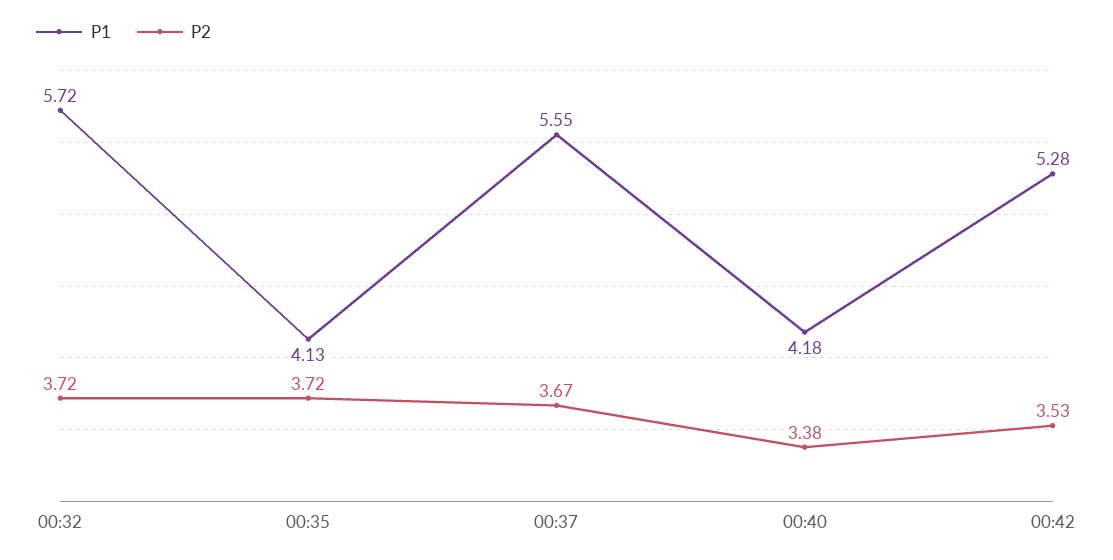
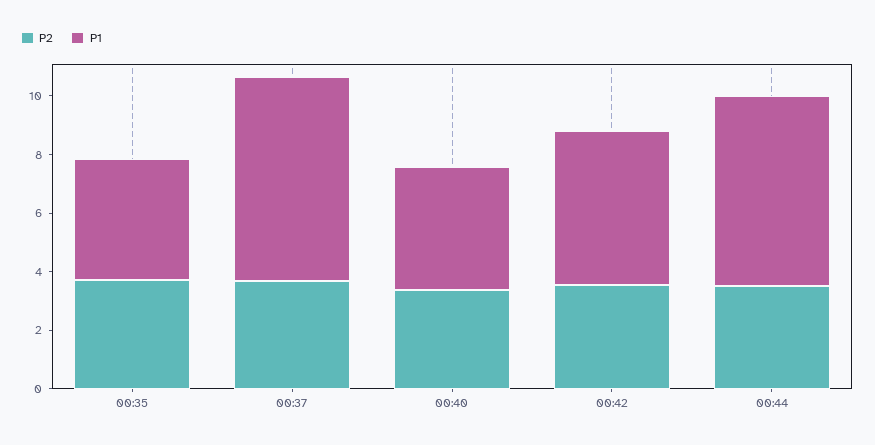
P1, 00:32: 5.72 -> none
P2, 00:32: 3.72 -> none
P1, 00:37: 5.55 -> 7
P2, 00:44: none -> 3.5
P1, 00:44: none -> 6.5

